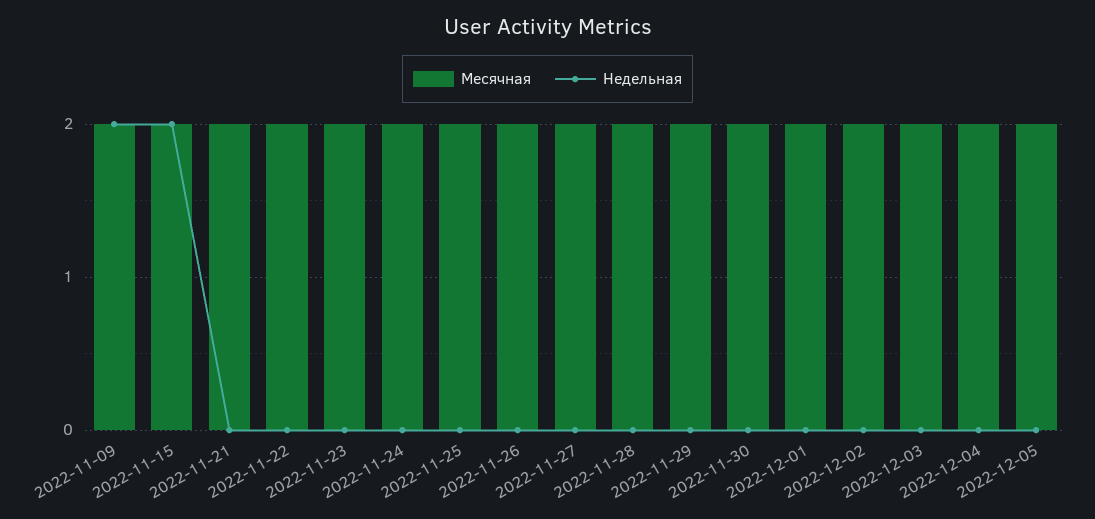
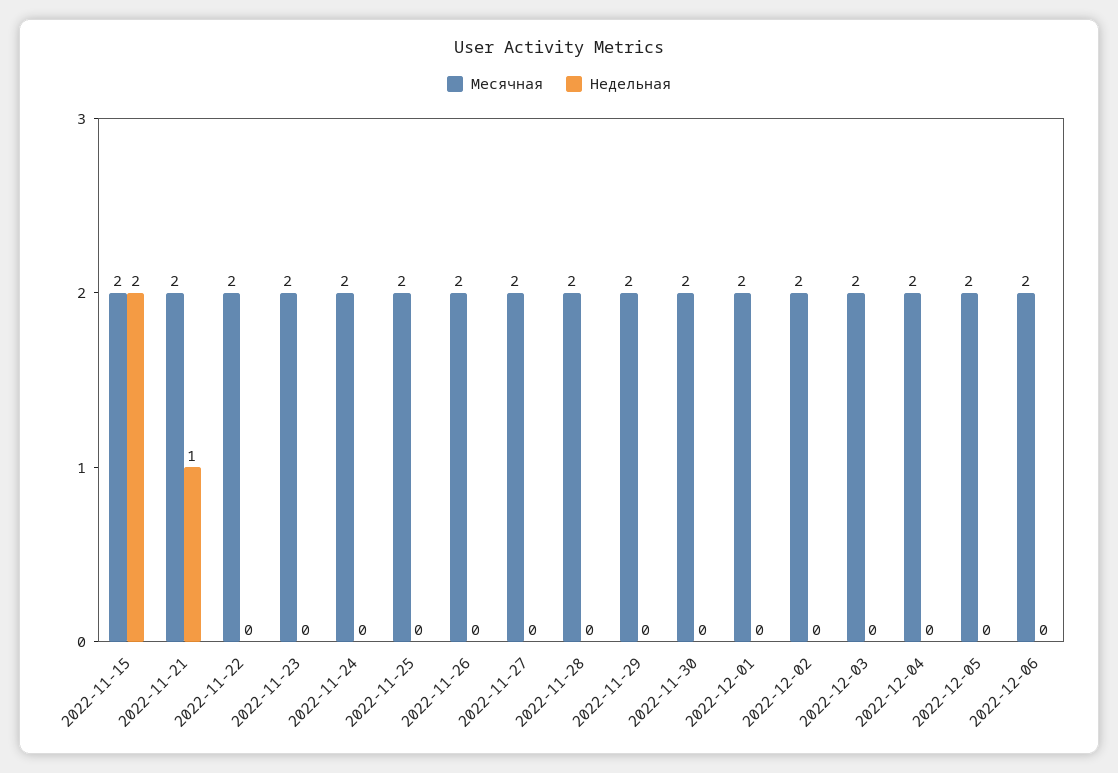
Месячная, 2022-11-09: 2 -> none
Недельная, 2022-11-09: 2 -> none
Недельная, 2022-11-21: 0 -> 1
Месячная, 2022-12-06: none -> 2
Недельная, 2022-12-06: none -> 0

